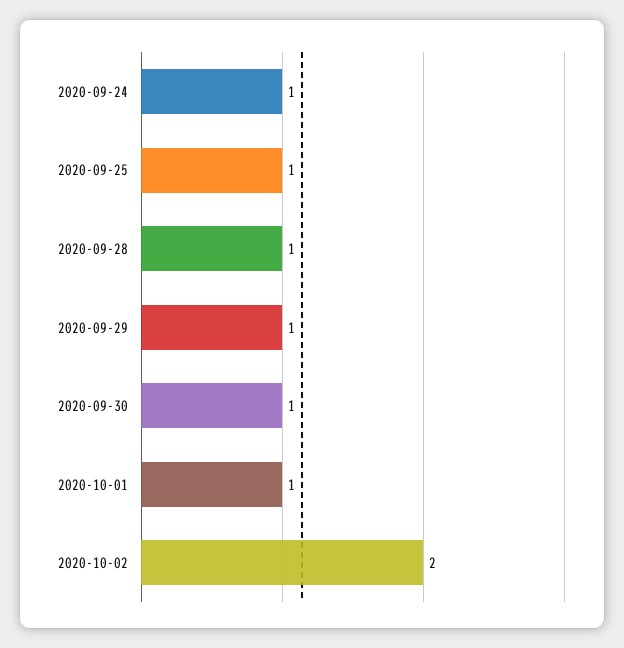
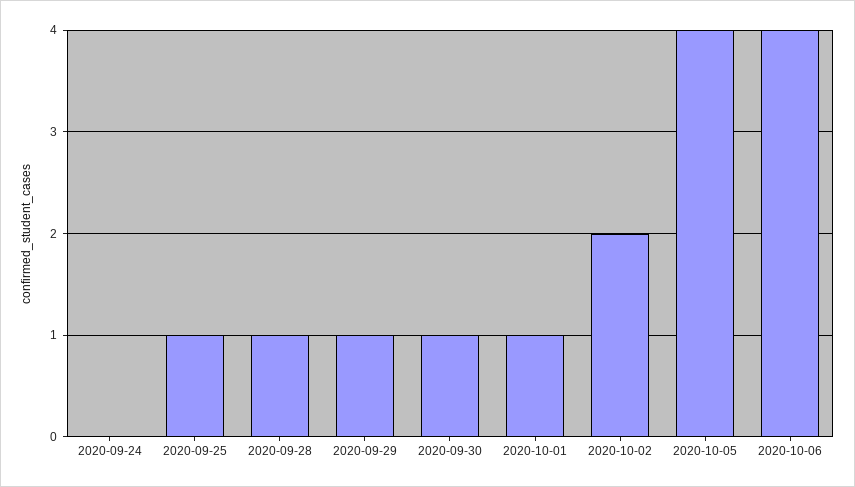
2020-09-24: 1 -> 0
2020-10-05: none -> 4
2020-10-06: none -> 4

